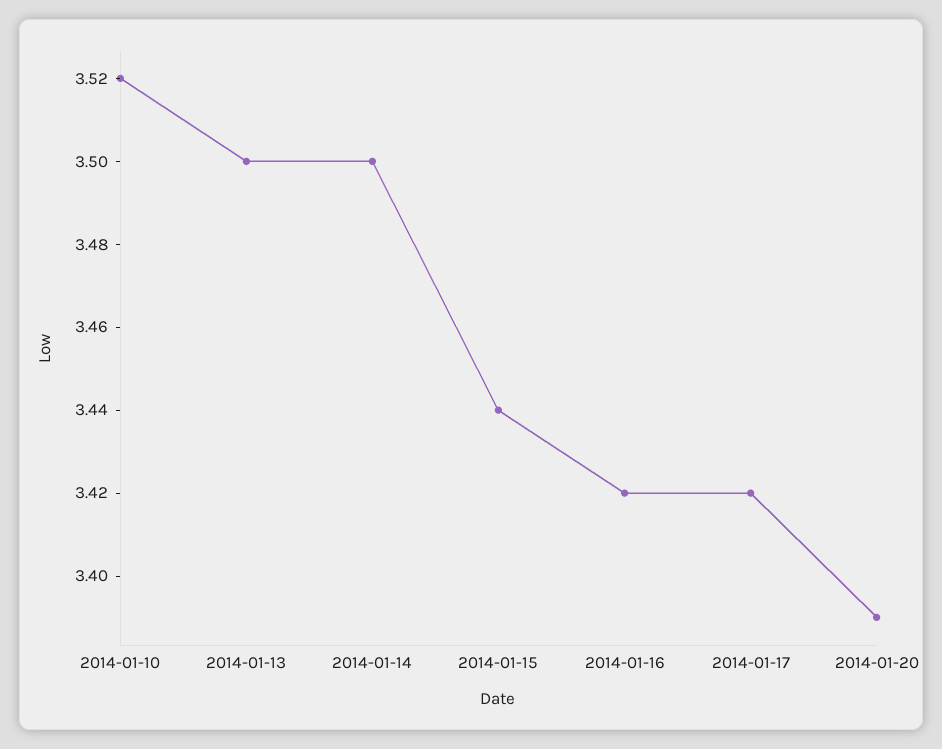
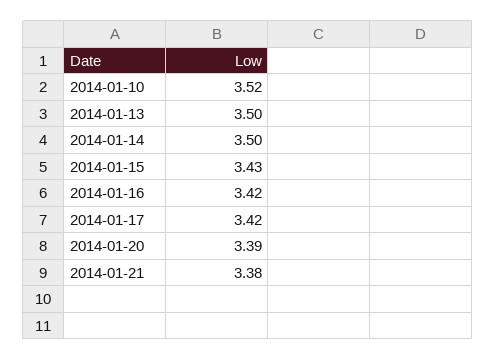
2014-01-15: 3.44 -> 3.43
2014-01-21: none -> 3.38

